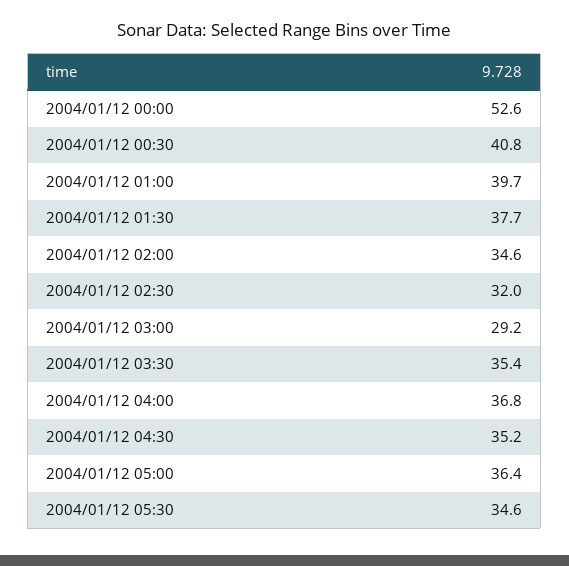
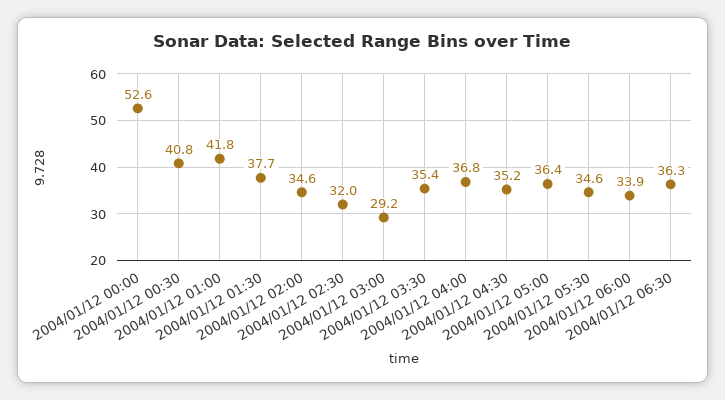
2004/01/12 01:00: 39.7 -> 41.8
2004/01/12 06:00: none -> 33.9
2004/01/12 06:30: none -> 36.3

